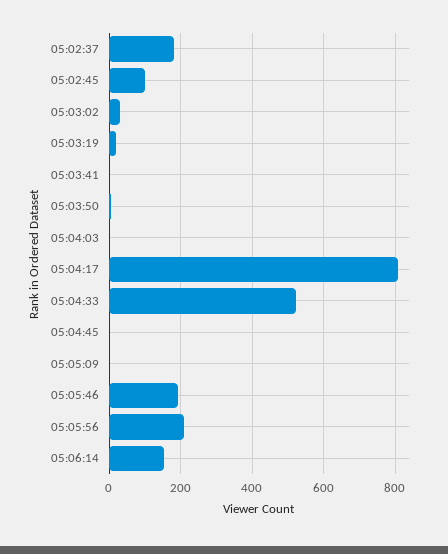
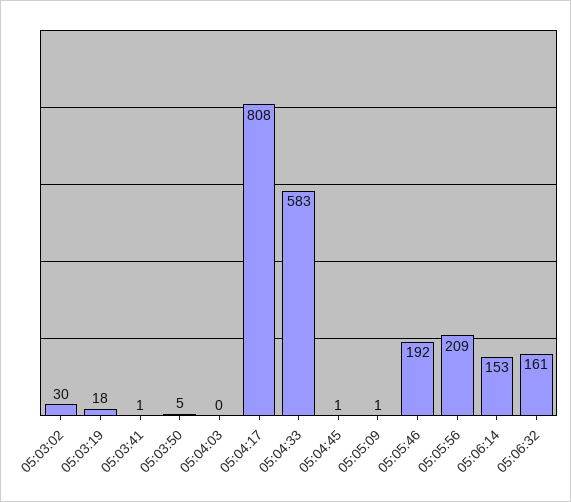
05:02:37: 180 -> none
05:02:45: 100 -> none
05:04:33: 520 -> 583
05:06:32: none -> 161

